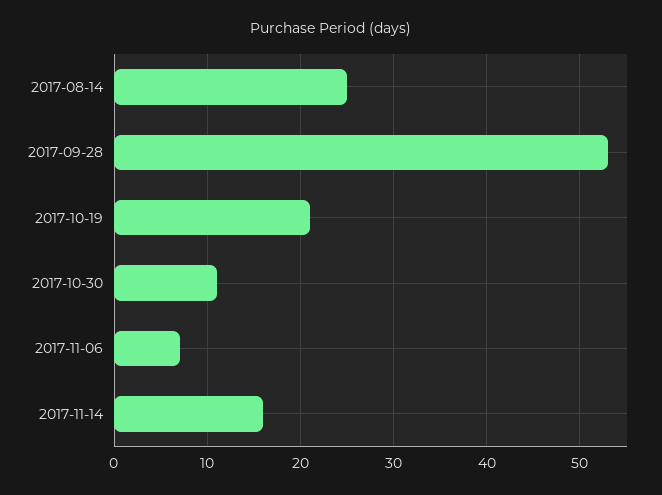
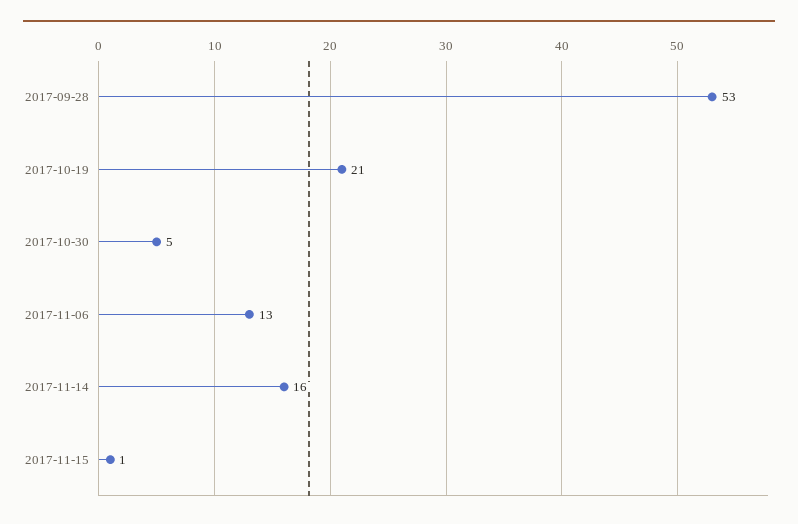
2017-08-14: 25 -> none
2017-10-30: 11 -> 5
2017-11-06: 7 -> 13
2017-11-15: none -> 1

